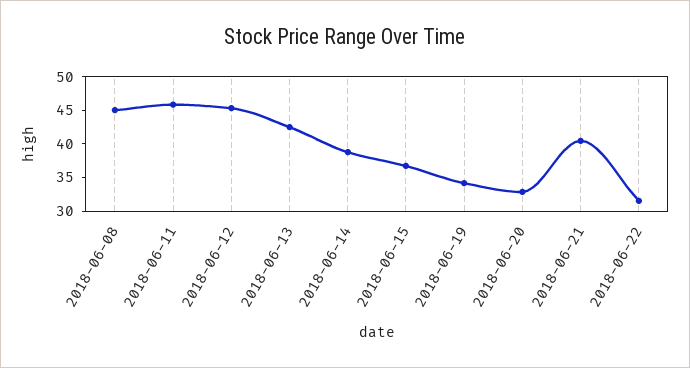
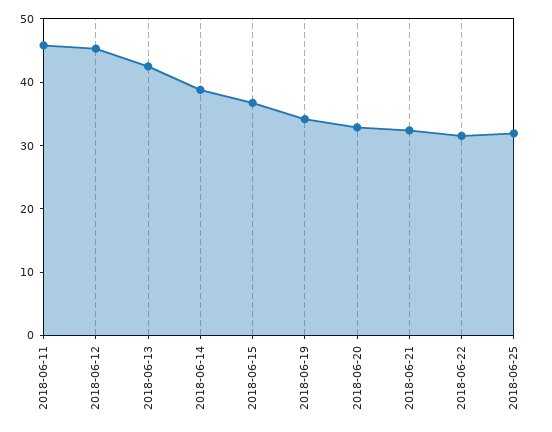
2018-06-08: 45 -> none
2018-06-21: 40 -> 32
2018-06-25: none -> 32

